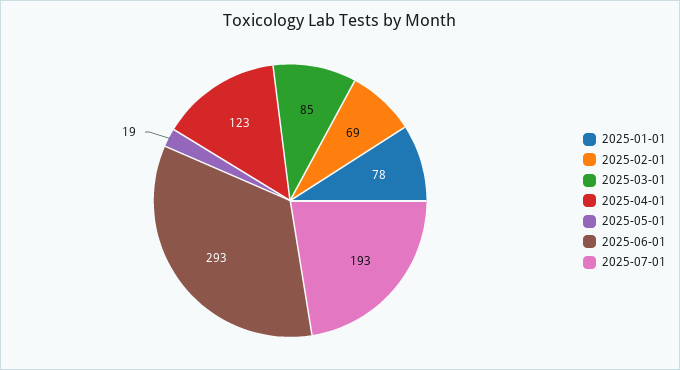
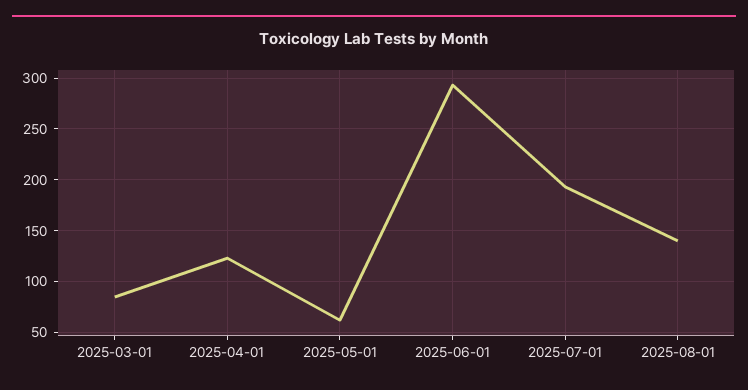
2025-01-01: 78 -> none
2025-02-01: 69 -> none
2025-05-01: 19 -> 60
2025-08-01: none -> 140

